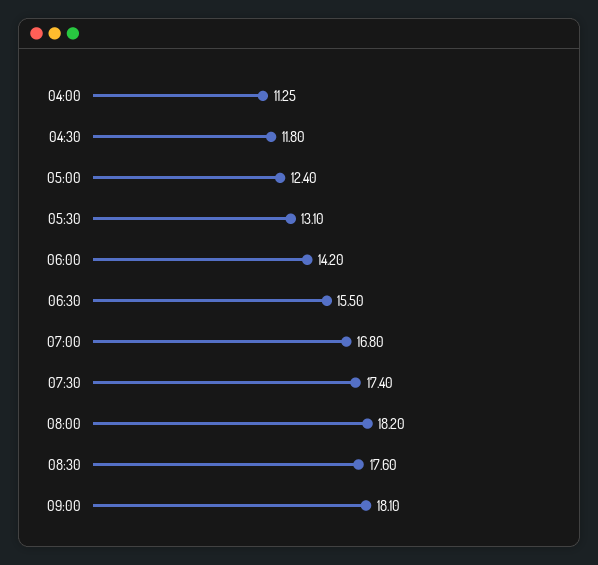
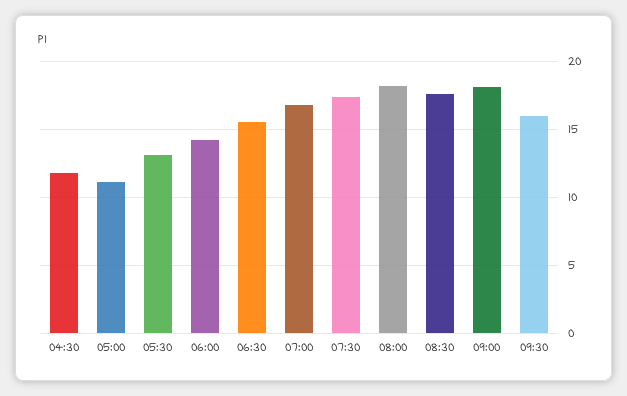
04:00: 11.25 -> none
05:00: 12.4 -> 11
09:30: none -> 16

